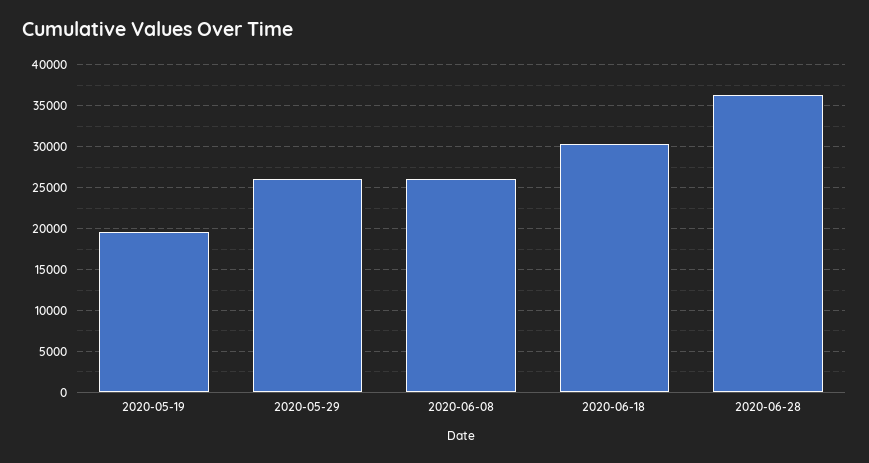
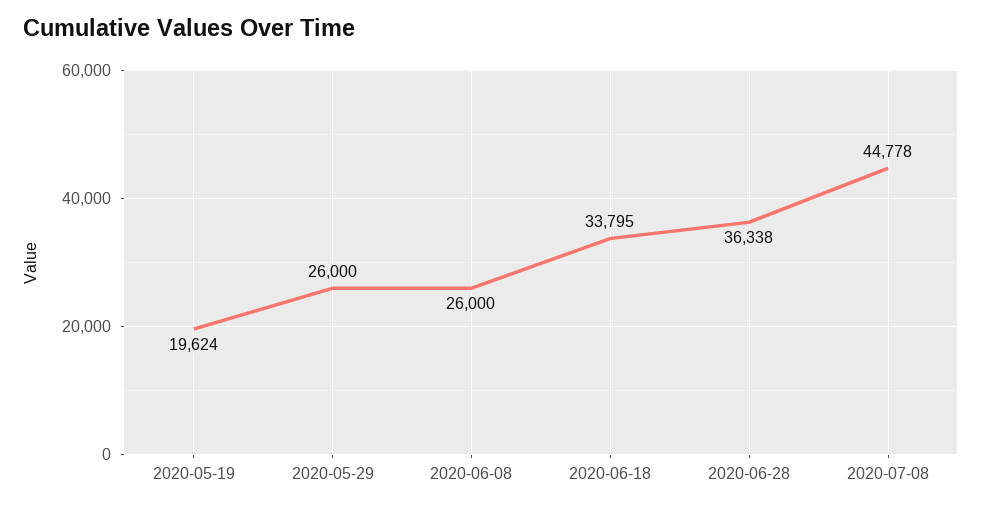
2020-06-18: 30000 -> 33795
2020-07-08: none -> 44778

